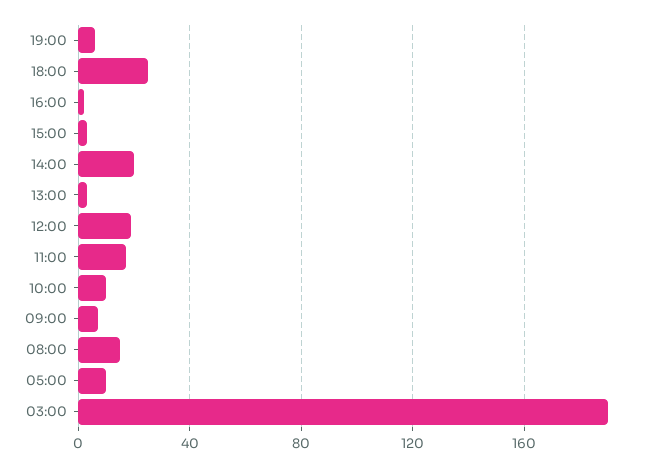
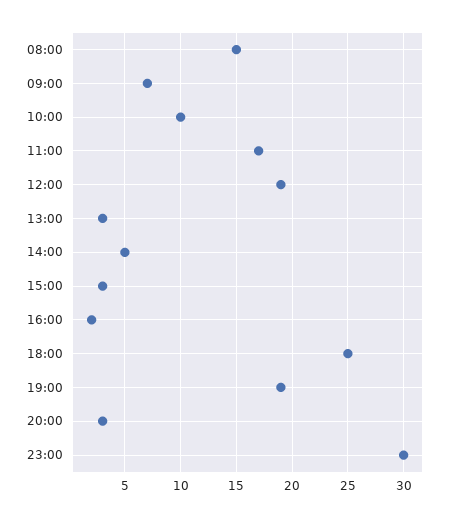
19:00: 5 -> 19
14:00: 20 -> 5
05:00: 10 -> none
03:00: 190 -> none
20:00: none -> 3
23:00: none -> 30

